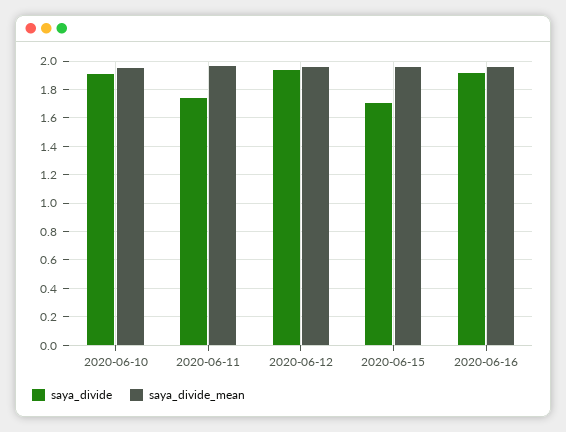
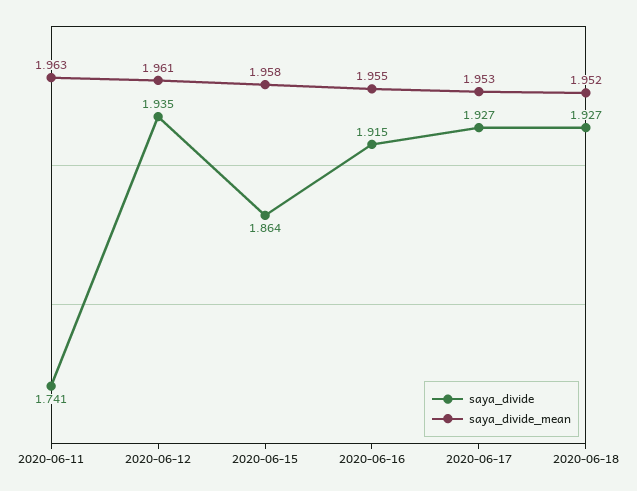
saya_divide, 2020-06-10: 1.9 -> none
saya_divide_mean, 2020-06-10: 1.95 -> none
saya_divide, 2020-06-15: 1.7 -> 1.864
saya_divide, 2020-06-17: none -> 1.927
saya_divide_mean, 2020-06-17: none -> 1.953
saya_divide, 2020-06-18: none -> 1.927
saya_divide_mean, 2020-06-18: none -> 1.952

